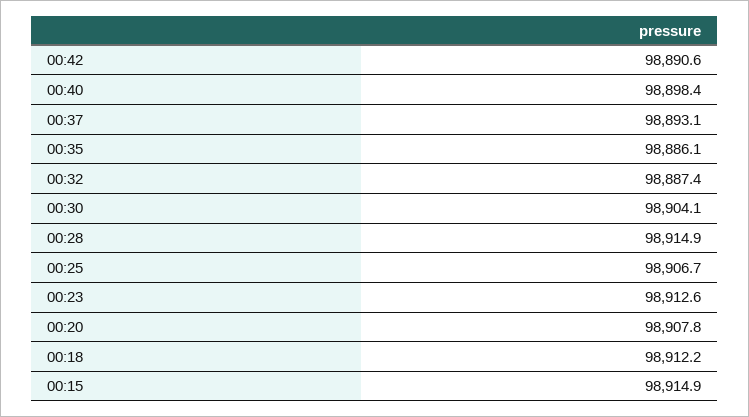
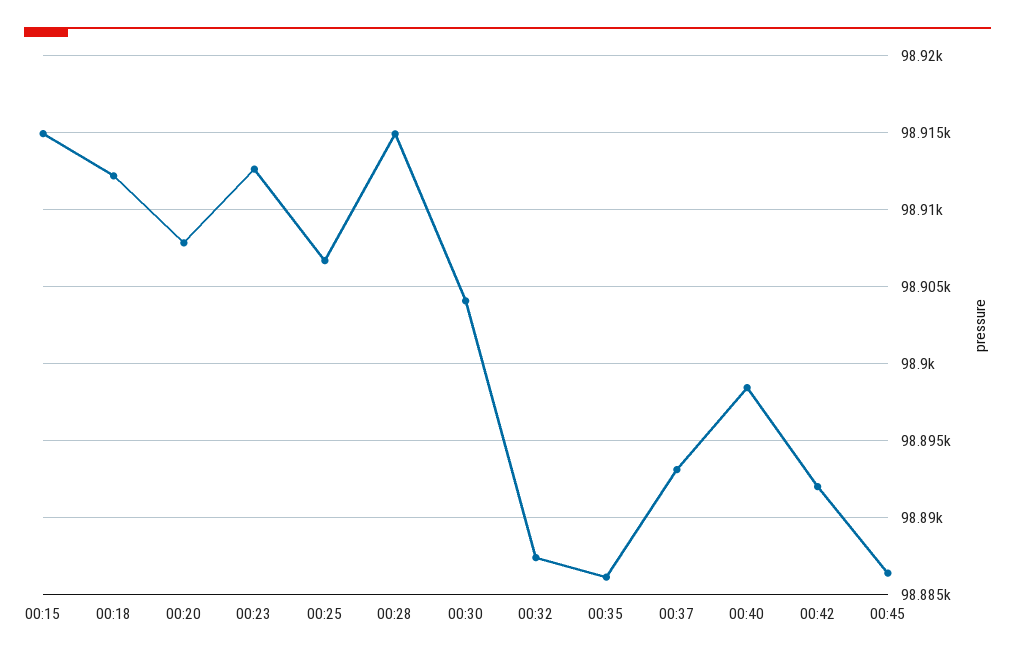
00:42: 98890.6 -> 98892
00:45: none -> 98886.5

